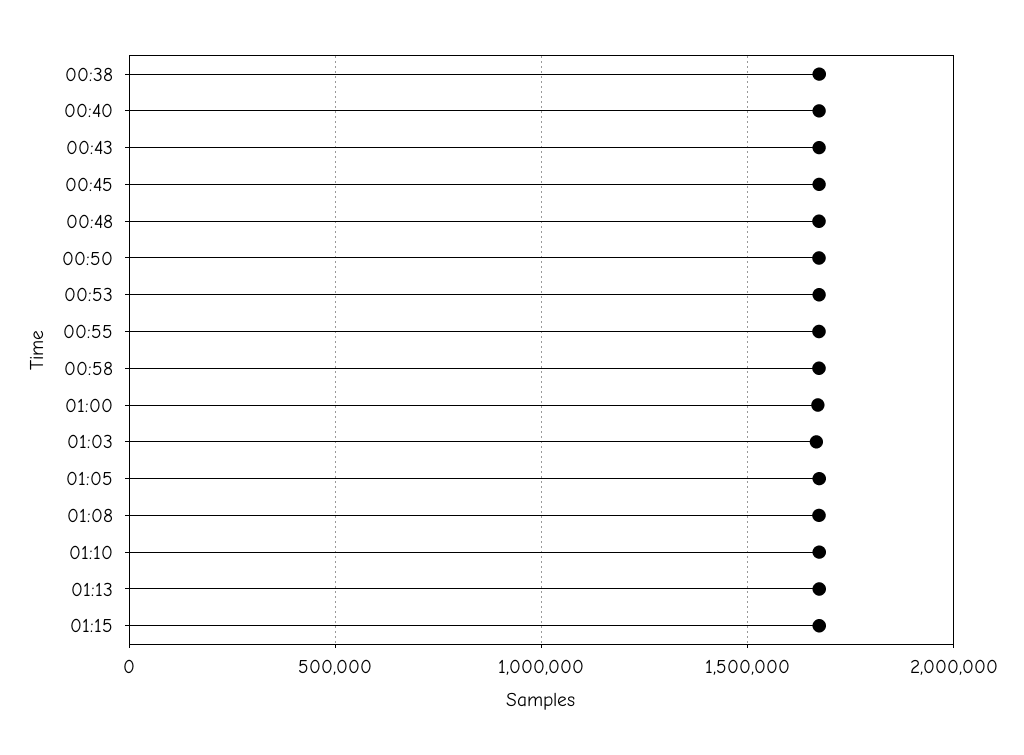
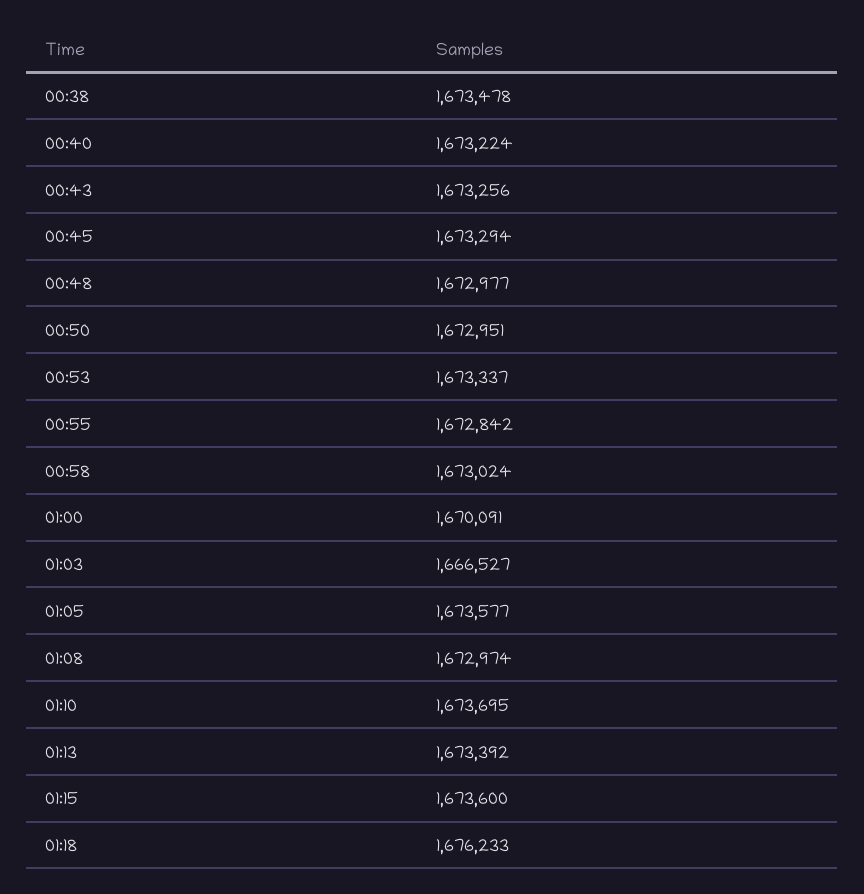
01:18: none -> 1676233

